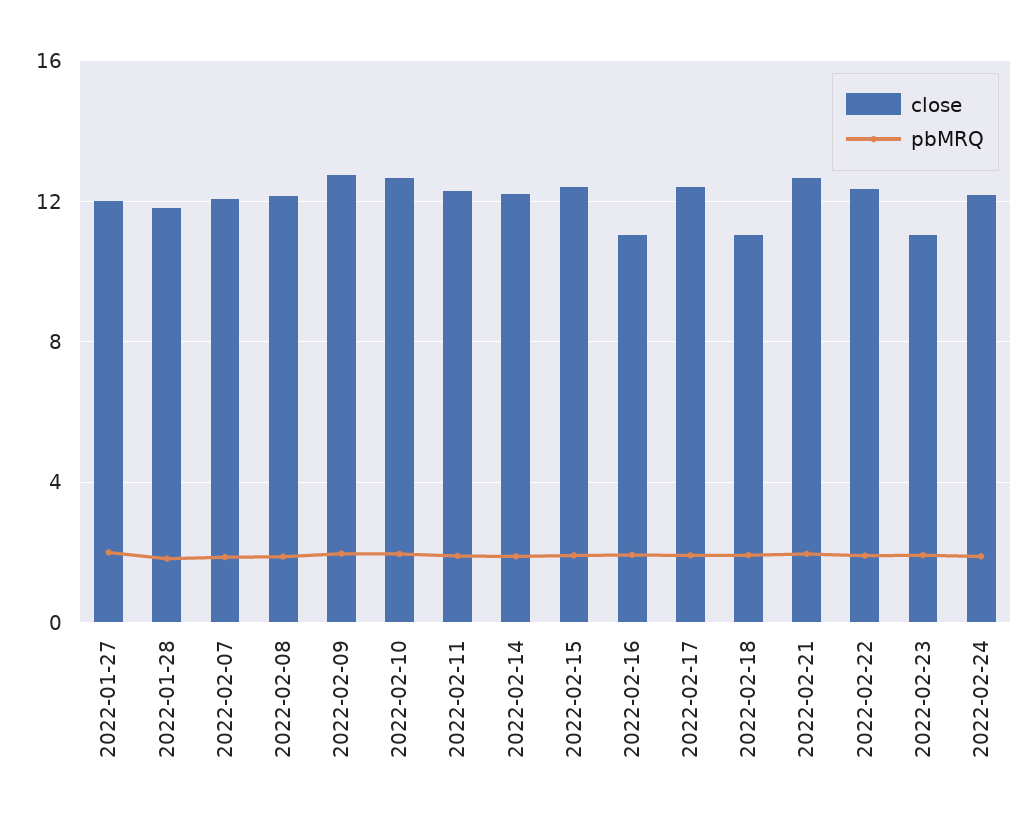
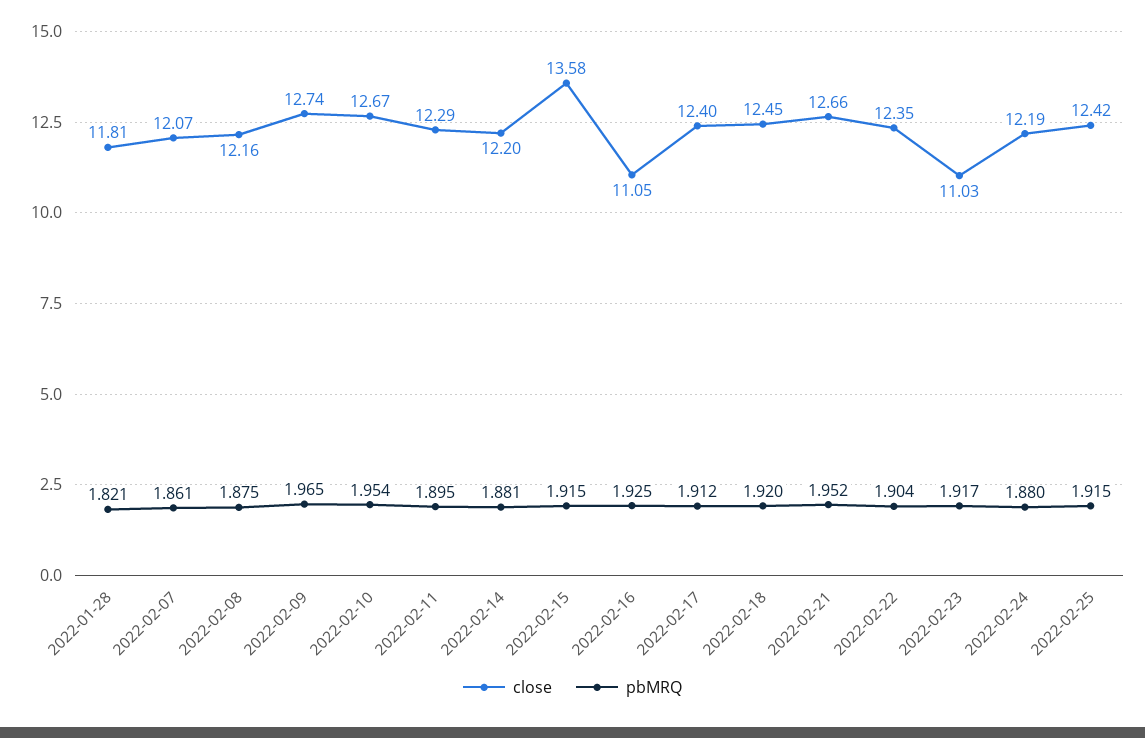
close, 2022-01-27: 12 -> none
pbMRQ, 2022-01-27: 2 -> none
close, 2022-02-15: 12.5 -> 13.58
close, 2022-02-18: 11 -> 12.45
close, 2022-02-25: none -> 12.42
pbMRQ, 2022-02-25: none -> 1.915

